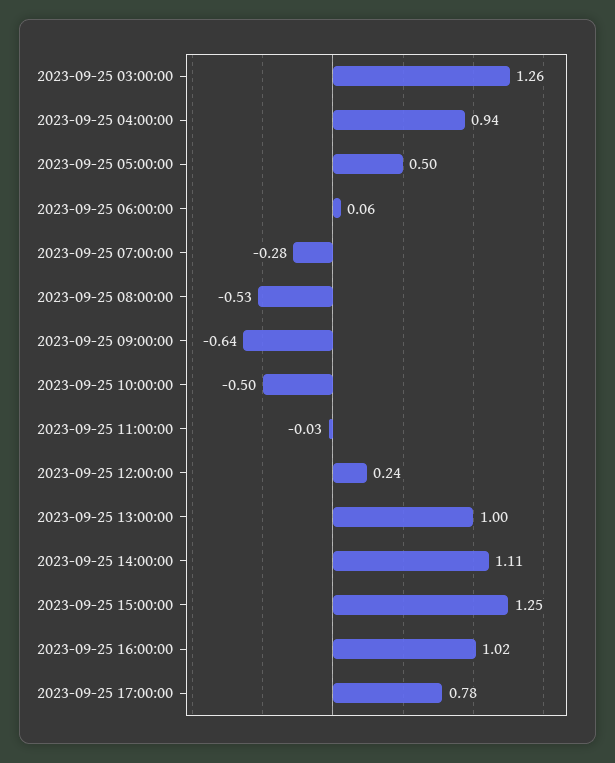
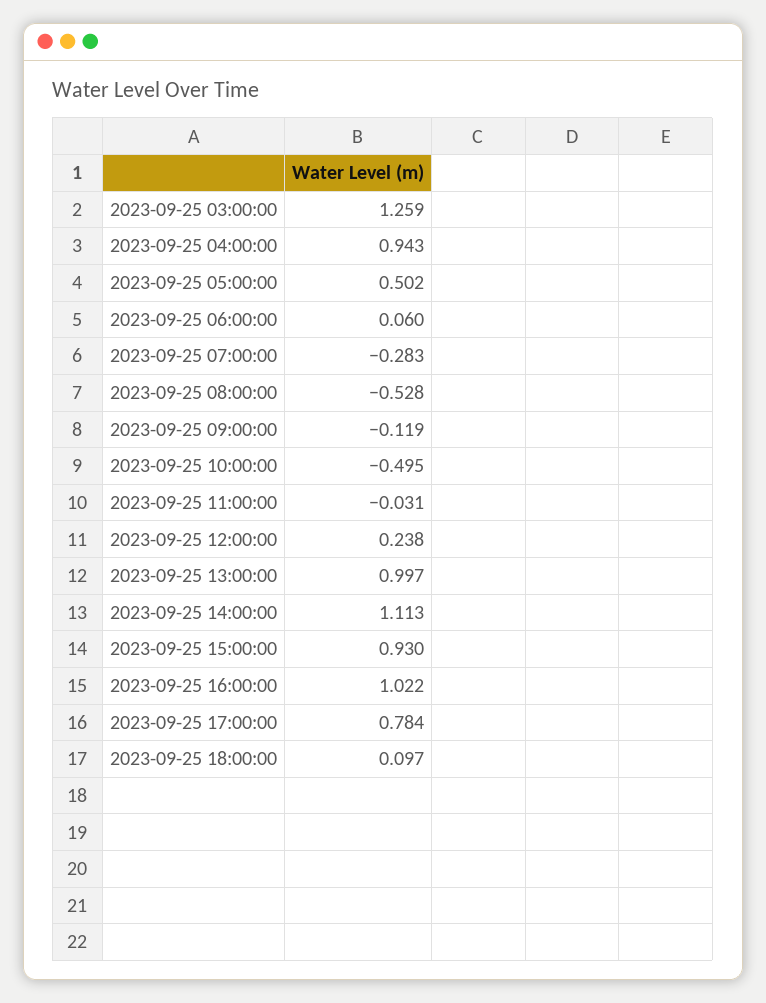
2023-09-25 09:00:00: -0.64 -> -0.119
2023-09-25 15:00:00: 1.25 -> 0.93
2023-09-25 18:00:00: none -> 0.097

